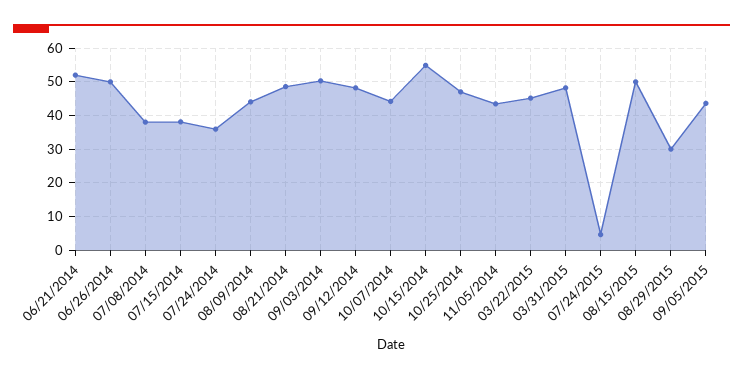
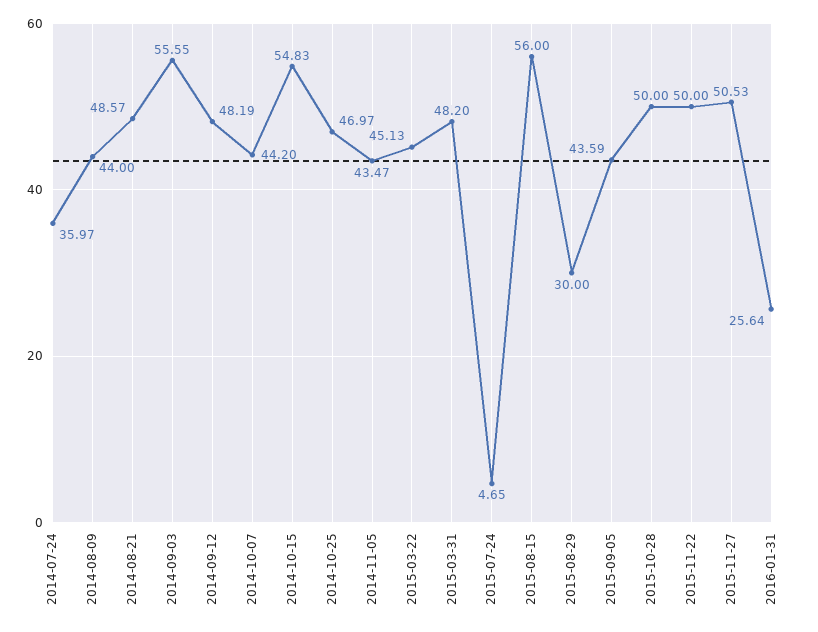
06/21/2014: 52 -> none
06/26/2014: 50 -> none
07/08/2014: 38 -> none
07/15/2014: 38 -> none
09/03/2014: 50 -> 55.55
08/15/2015: 50 -> 56
2015-10-28: none -> 50
2015-11-22: none -> 50
2015-11-27: none -> 50.53
2016-01-31: none -> 25.64

